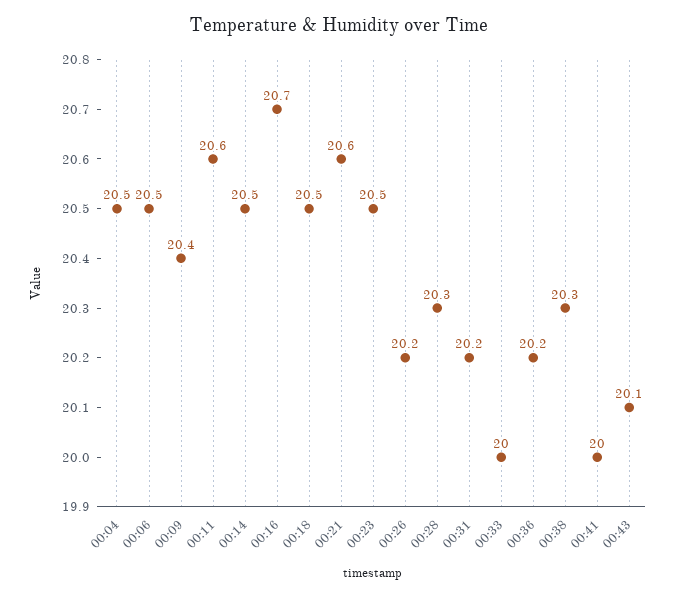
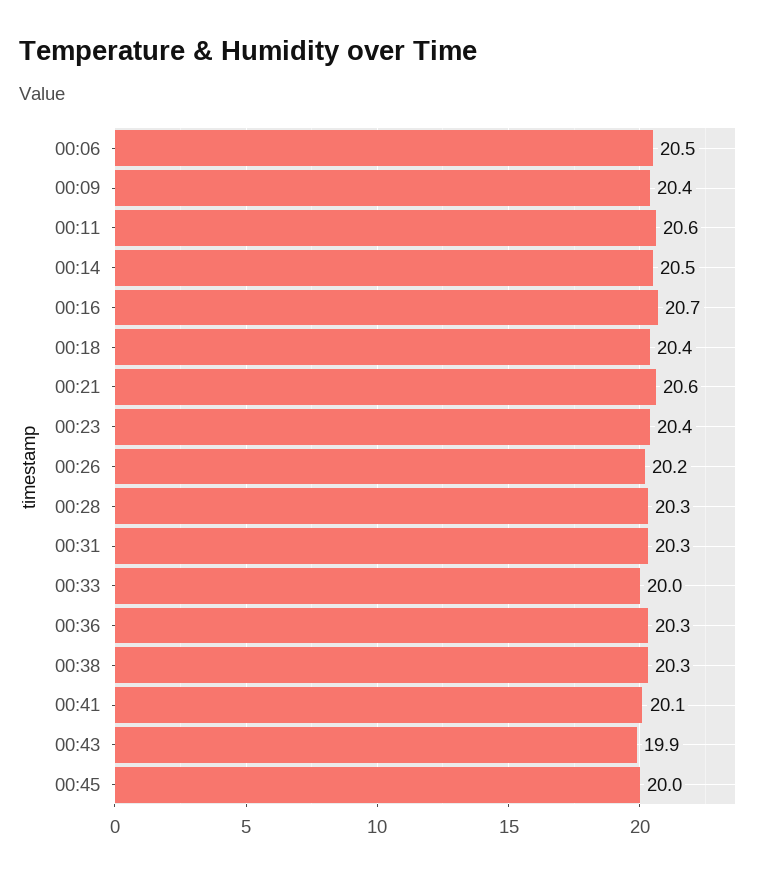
00:04: 20.5 -> none
00:18: 20.5 -> 20.4
00:23: 20.5 -> 20.4
00:31: 20.2 -> 20.3
00:36: 20.2 -> 20.3
00:41: 20 -> 20.1
00:43: 20.1 -> 19.9
00:45: none -> 20

